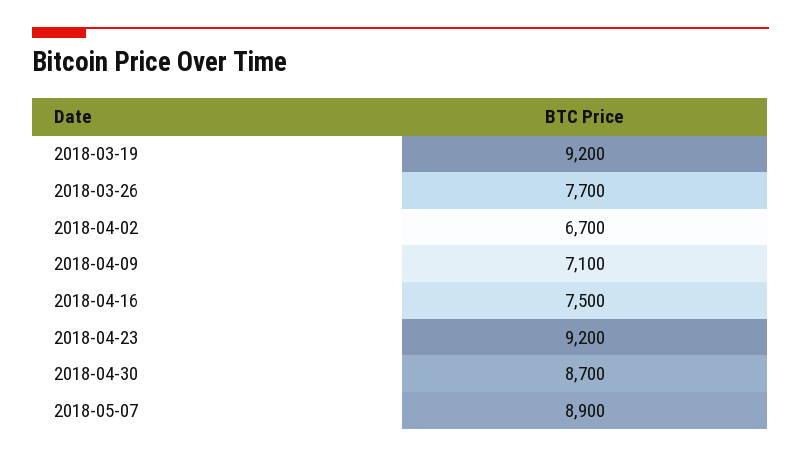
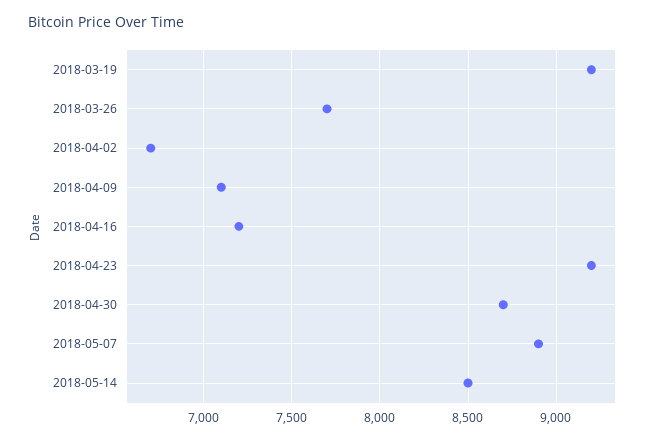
2018-04-16: 7500 -> 7200
2018-05-14: none -> 8500

